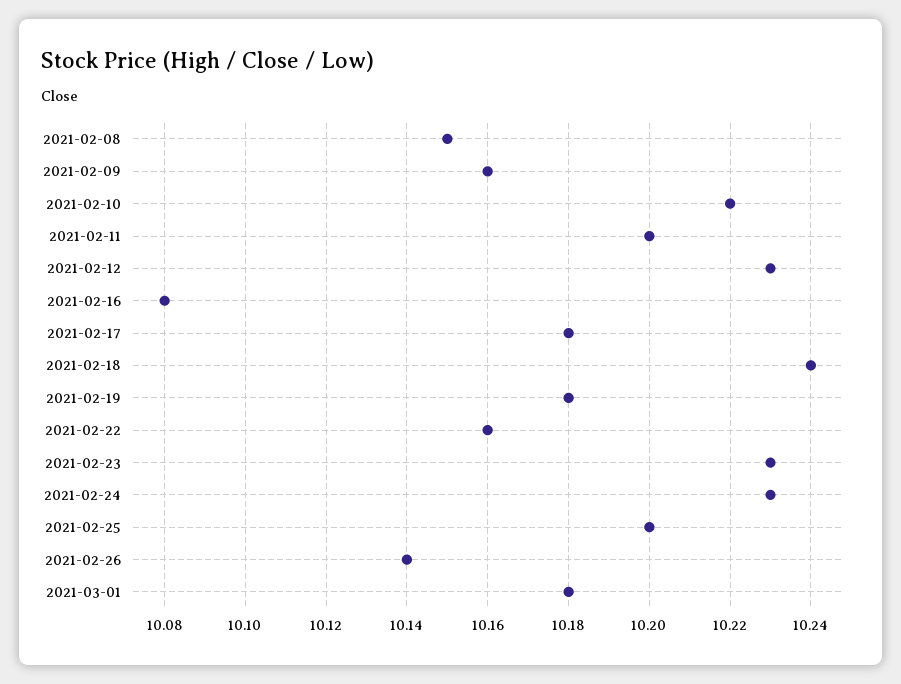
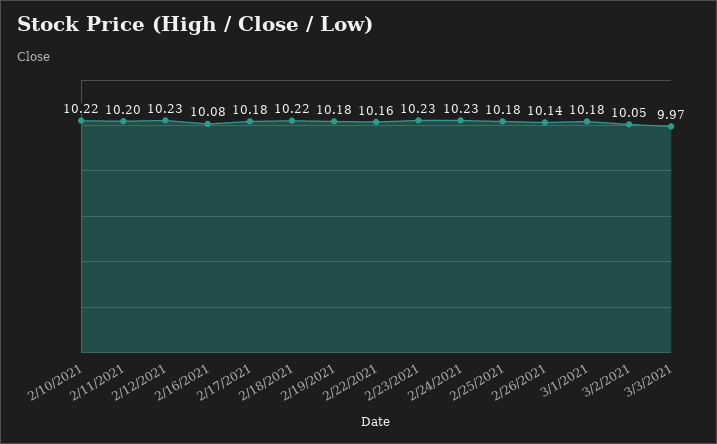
2021-02-08: 10.15 -> none
2021-02-09: 10.16 -> none
2021-02-18: 10.24 -> 10.22
2021-02-25: 10.2 -> 10.18
3/2/2021: none -> 10.05
3/3/2021: none -> 9.97

